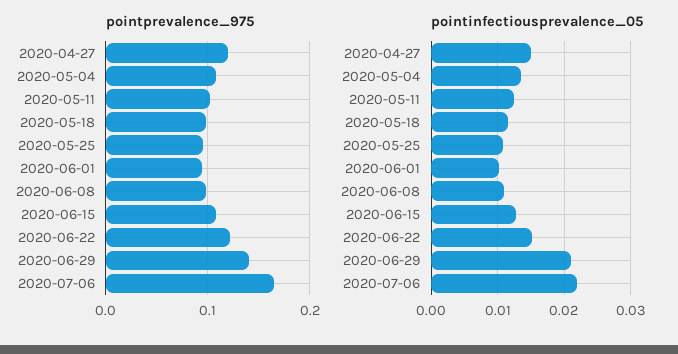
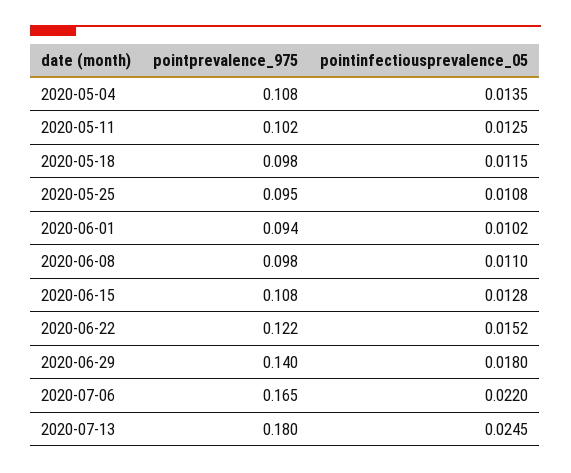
pointprevalence_975, 2020-04-27: 0.12 -> none
pointinfectiousprevalence_05, 2020-04-27: 0.015 -> none
pointinfectiousprevalence_05, 2020-06-29: 0.021 -> 0.018
pointprevalence_975, 2020-07-13: none -> 0.18
pointinfectiousprevalence_05, 2020-07-13: none -> 0.0245

